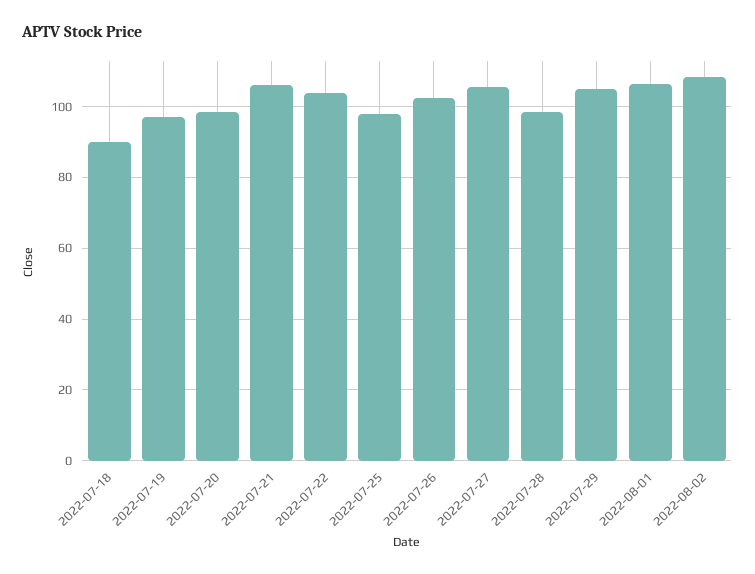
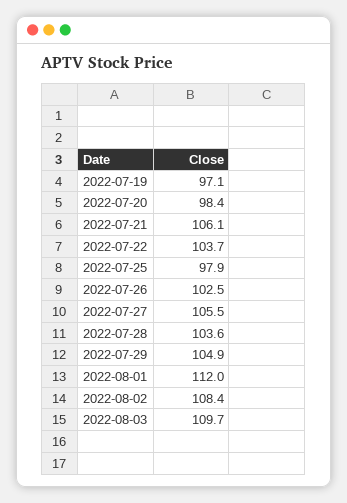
2022-07-18: 90 -> none
2022-07-28: 98 -> 103.6
2022-08-01: 106 -> 112
2022-08-03: none -> 109.7

